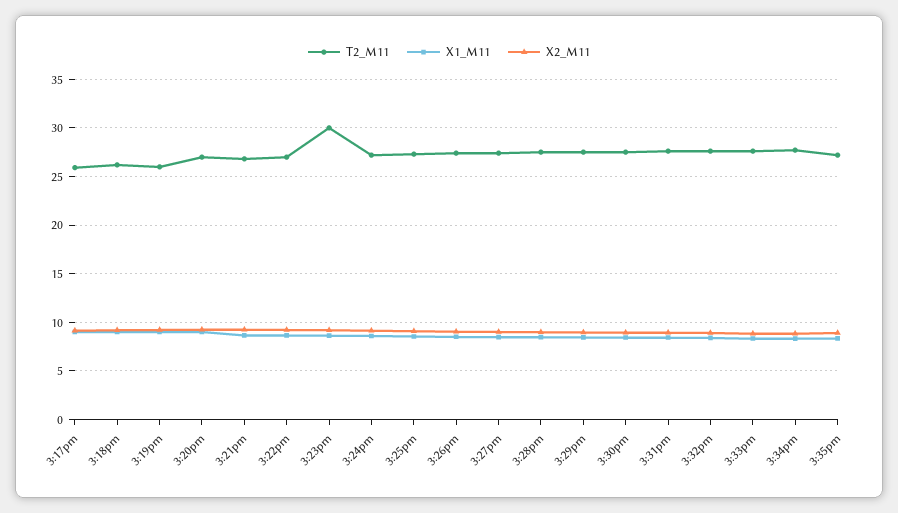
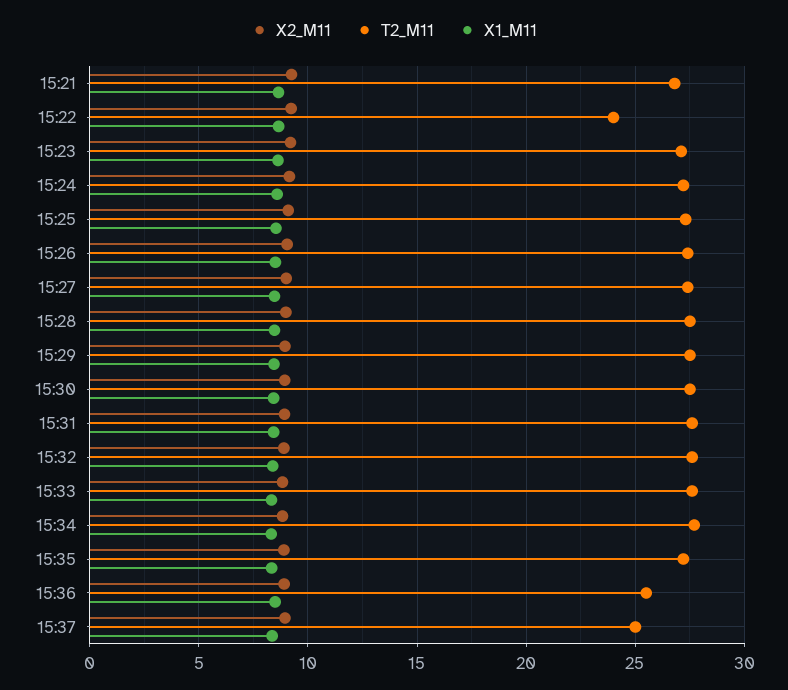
T2_M11, 3:17pm: 26 -> none
X1_M11, 3:17pm: 9 -> none
X2_M11, 3:17pm: 9 -> none
T2_M11, 3:18pm: 26 -> none
X1_M11, 3:18pm: 9 -> none
X2_M11, 3:18pm: 9 -> none
T2_M11, 3:19pm: 26 -> none
X1_M11, 3:19pm: 9 -> none
X2_M11, 3:19pm: 9 -> none
T2_M11, 3:20pm: 27 -> none
X1_M11, 3:20pm: 9 -> none
X2_M11, 3:20pm: 9 -> none
T2_M11, 3:22pm: 27 -> 24
T2_M11, 3:23pm: 30 -> 27
X2_M11, 15:36: none -> 9
T2_M11, 15:36: none -> 25.5
X1_M11, 15:36: none -> 8.5
X2_M11, 15:37: none -> 9
T2_M11, 15:37: none -> 25
X1_M11, 15:37: none -> 8.5

